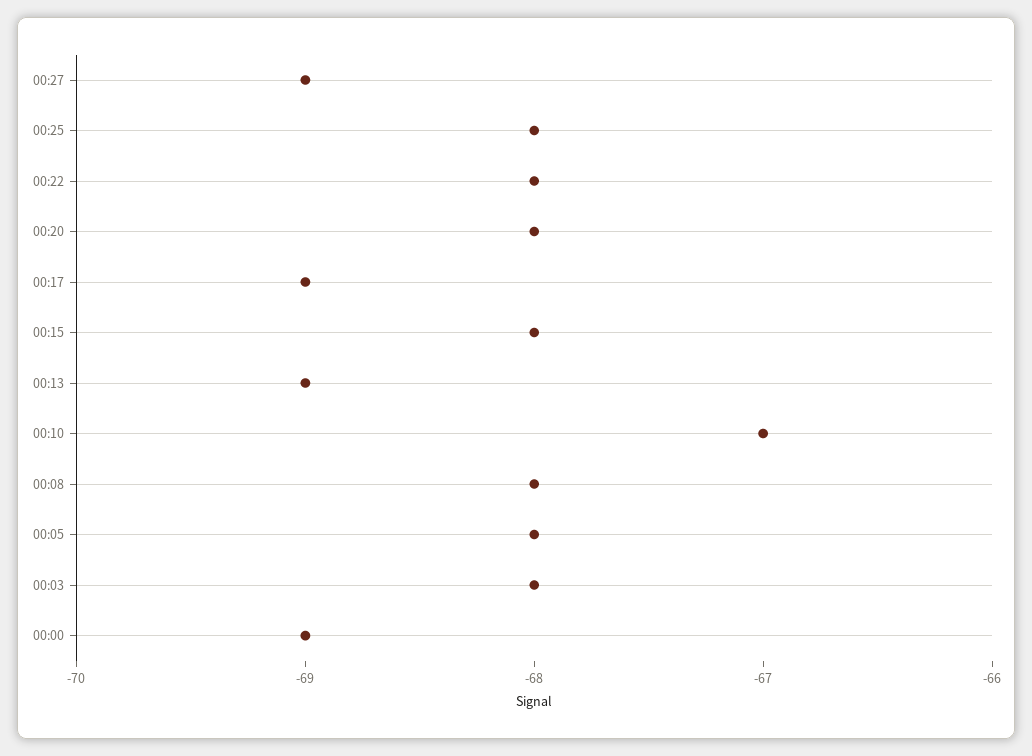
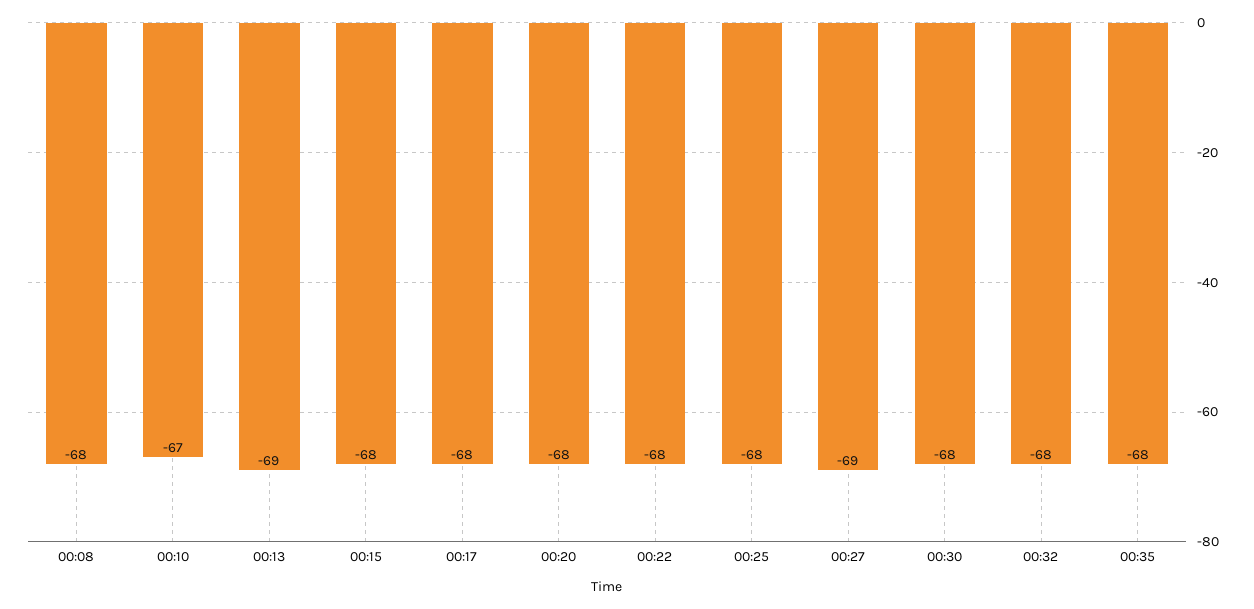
00:17: -69 -> -68
00:05: -68 -> none
00:03: -68 -> none
00:00: -69 -> none
00:30: none -> -68
00:32: none -> -68
00:35: none -> -68

